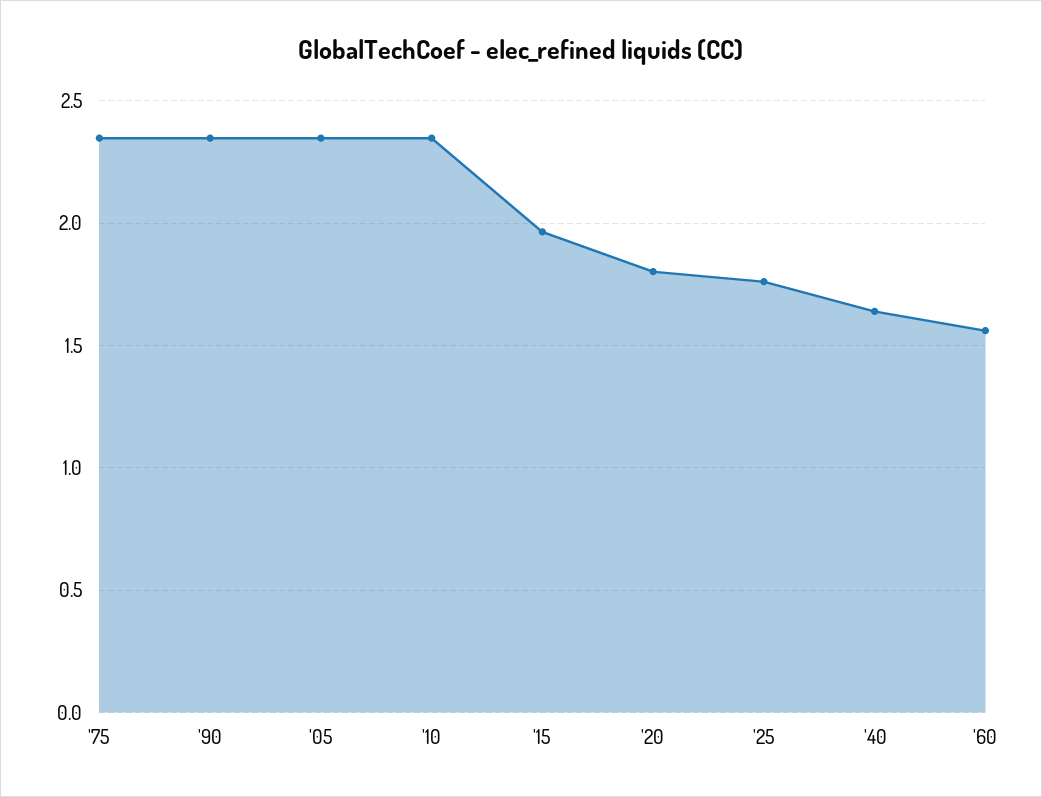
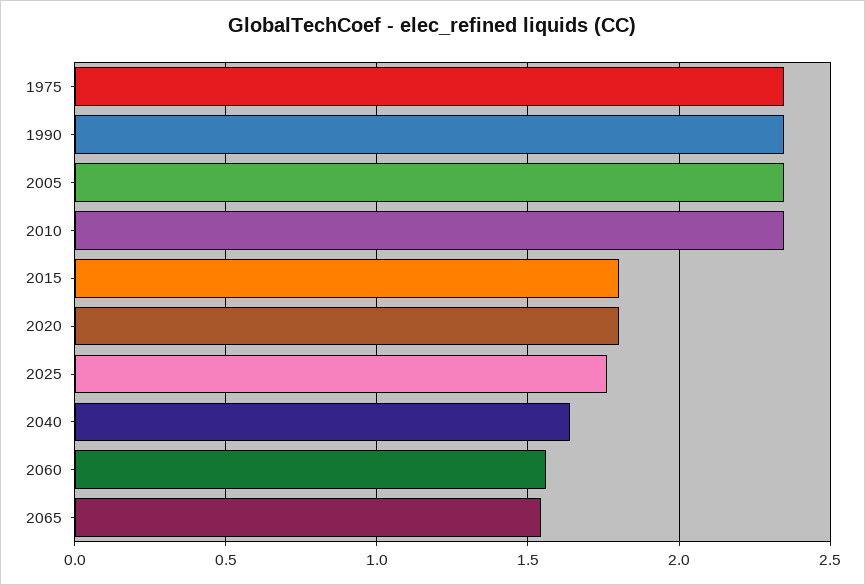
'15: 1.95 -> 1.8
2065: none -> 1.55

